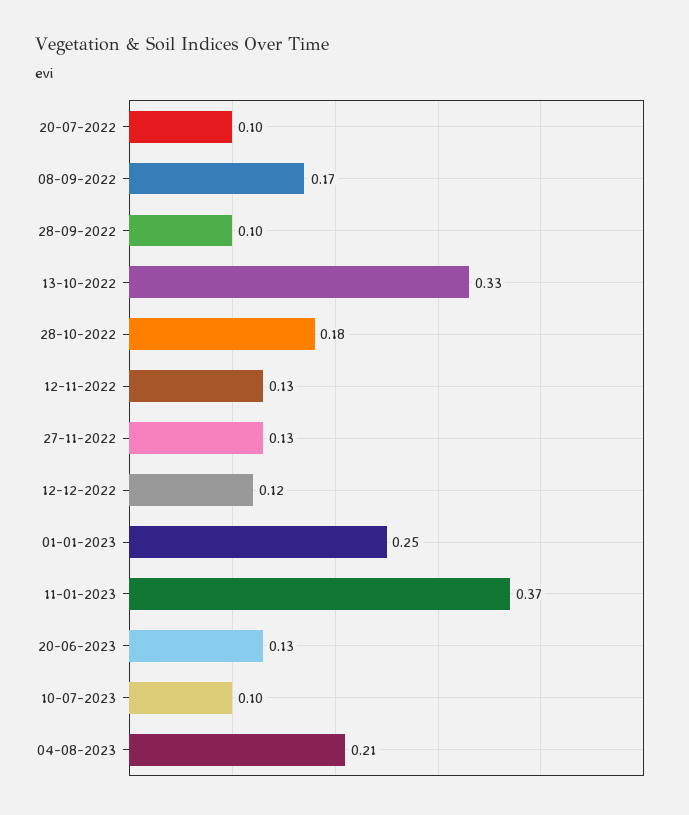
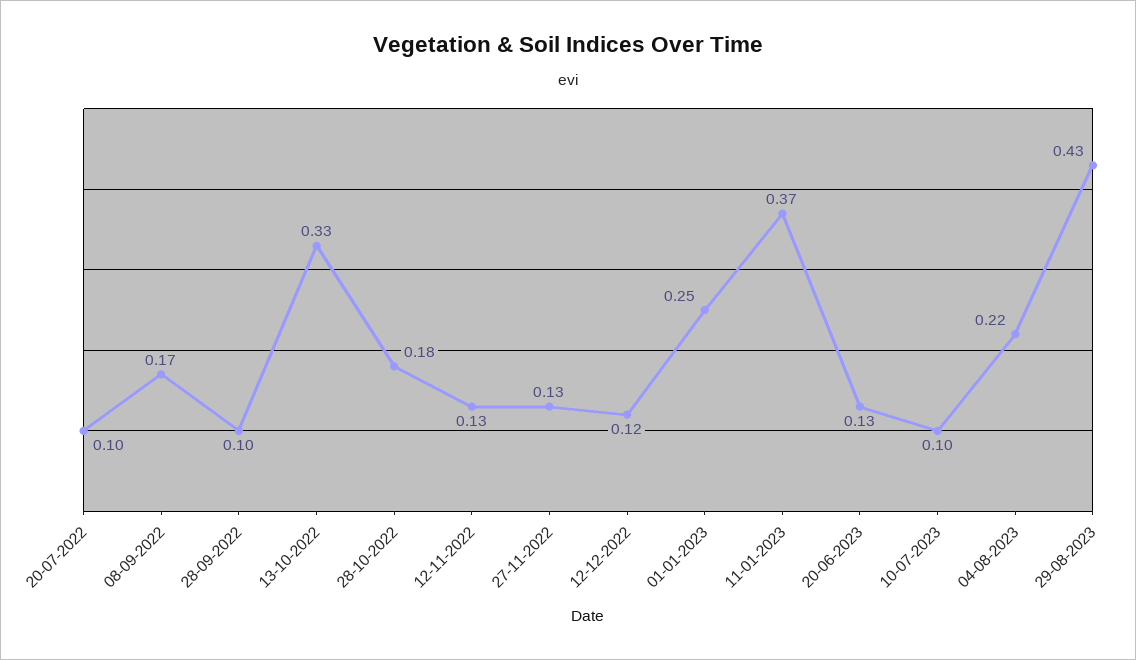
04-08-2023: 0.21 -> 0.22
29-08-2023: none -> 0.43

